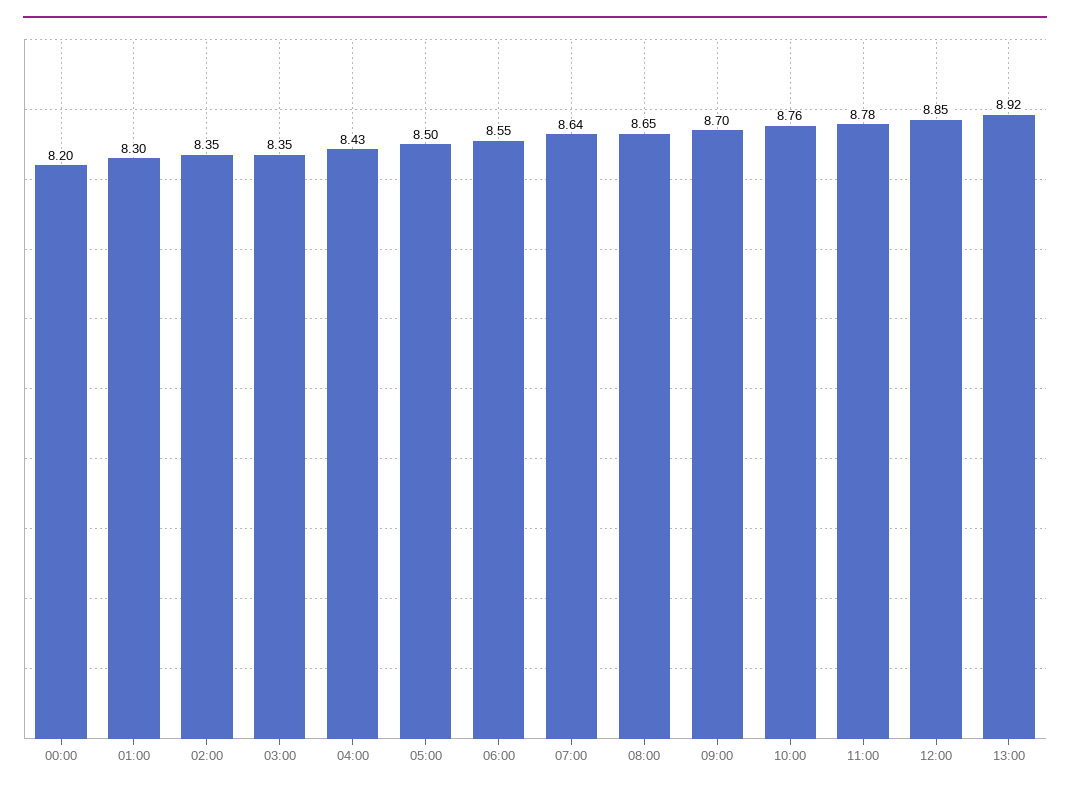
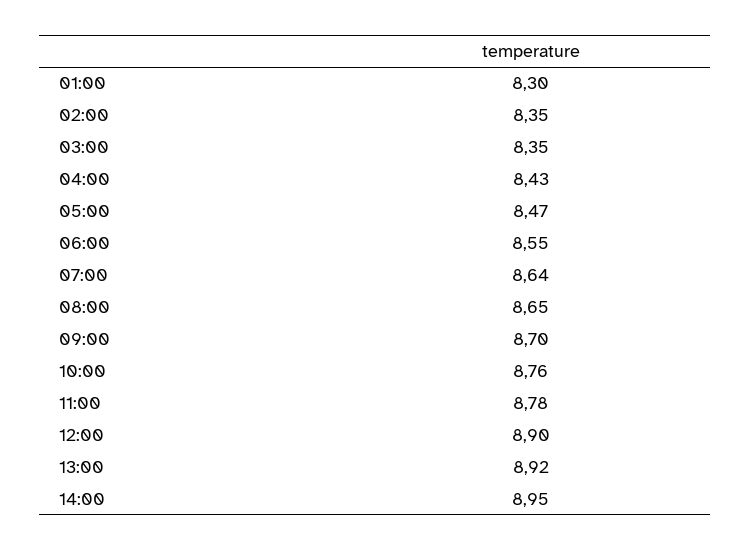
00:00: 8.2 -> none
05:00: 8.5 -> 8.47
12:00: 8.85 -> 8.9
14:00: none -> 8.95

